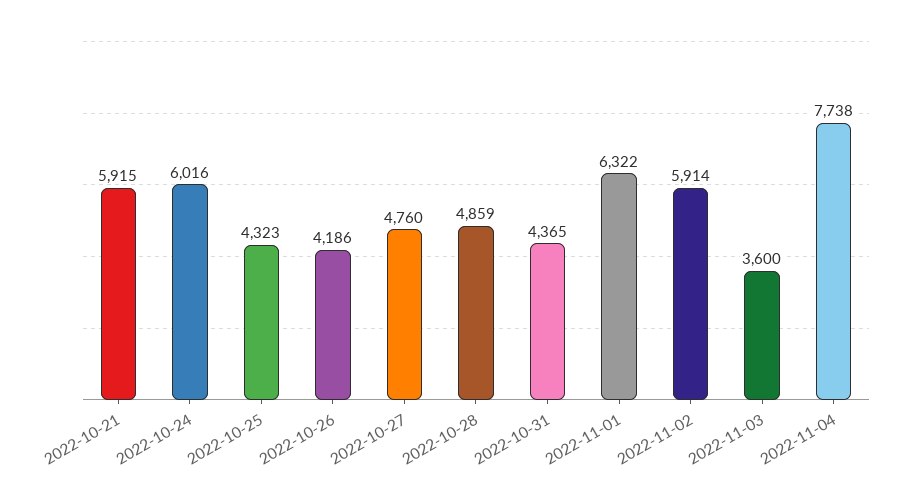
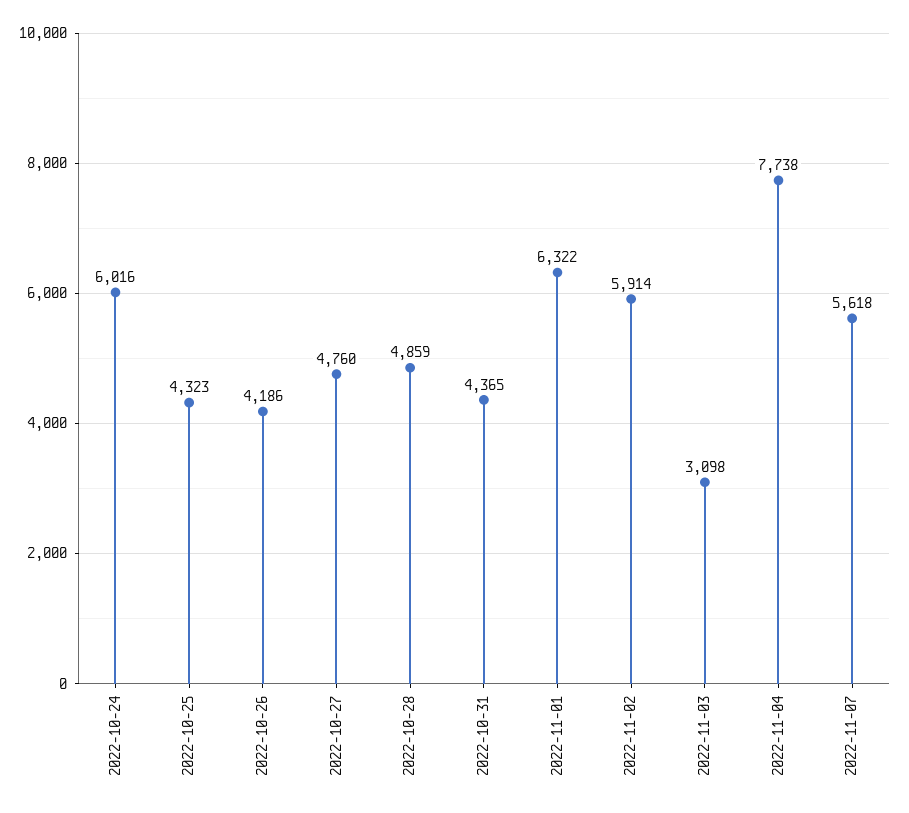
2022-10-21: 5915 -> none
2022-11-03: 3600 -> 3098
2022-11-07: none -> 5618

